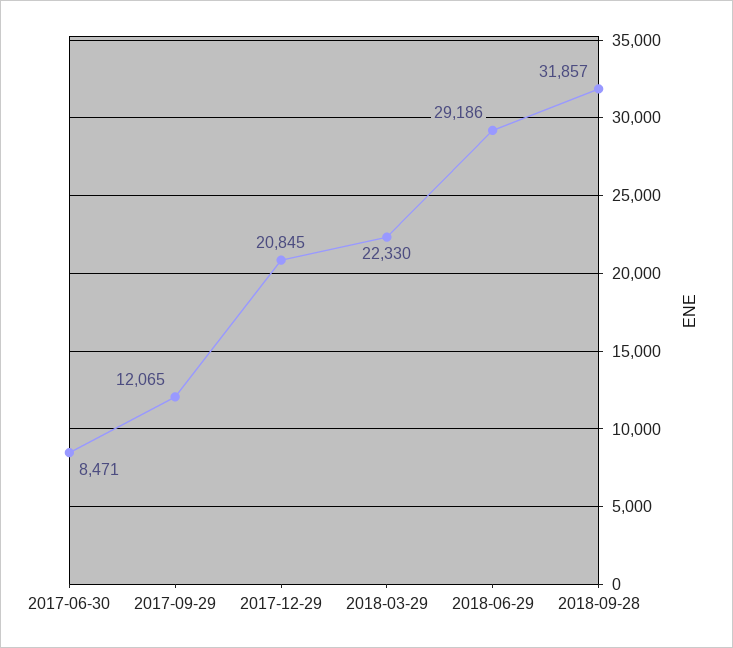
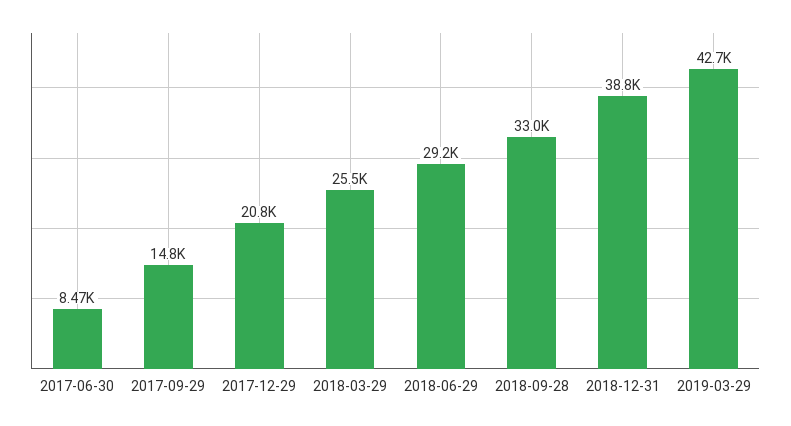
2017-09-29: 12065 -> 14800
2018-03-29: 22330 -> 25500
2018-09-28: 31857 -> 33000
2018-12-31: none -> 38800
2019-03-29: none -> 42700

